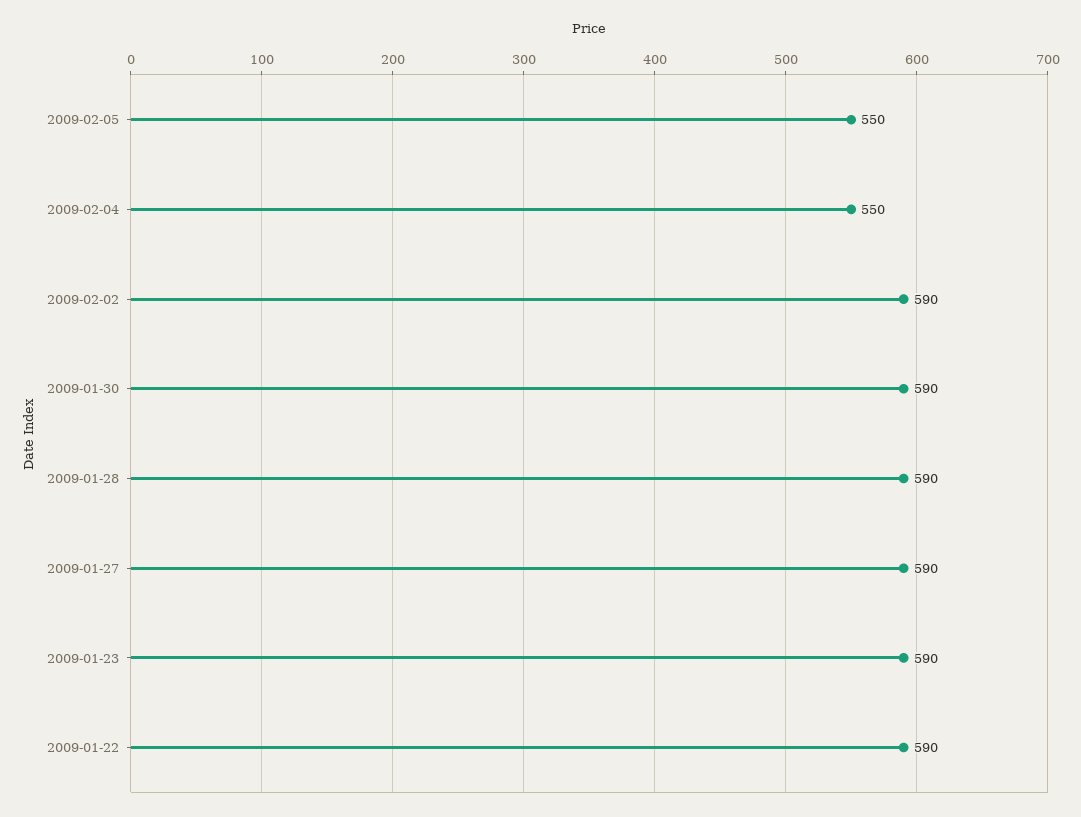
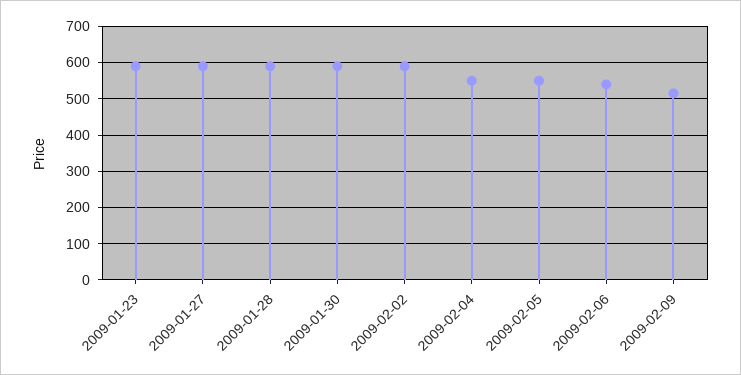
2009-01-22: 590 -> none
2009-02-06: none -> 540
2009-02-09: none -> 520

